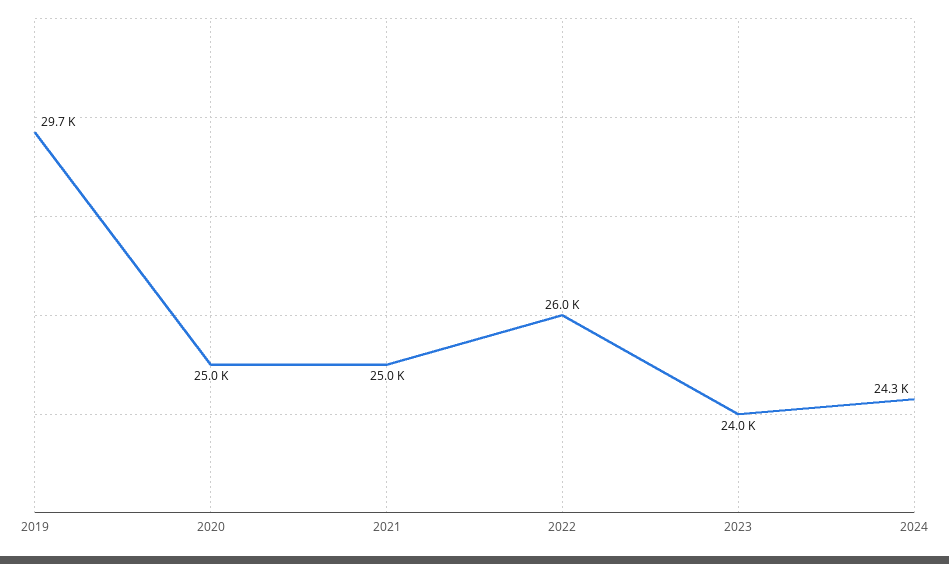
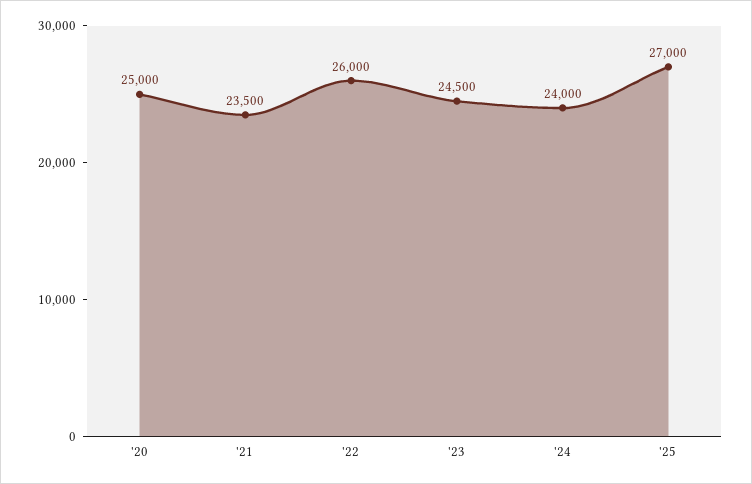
2019: 29700 -> none
2021: 25000 -> 23500
2023: 24000 -> 24500
2024: 24300 -> 24000
'25: none -> 27000

